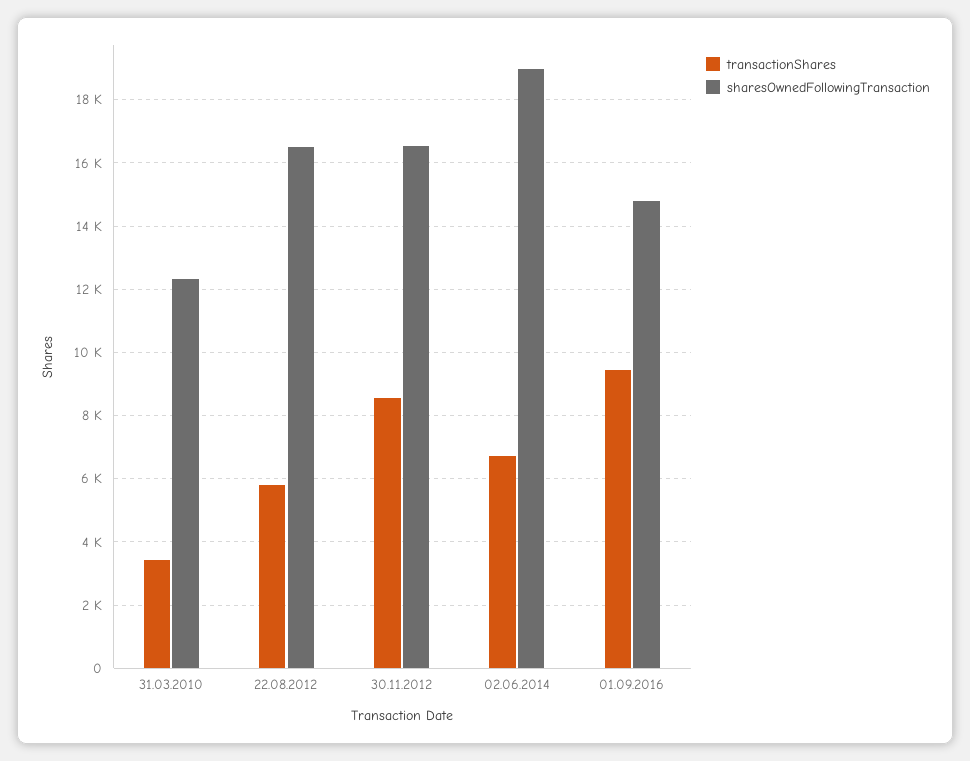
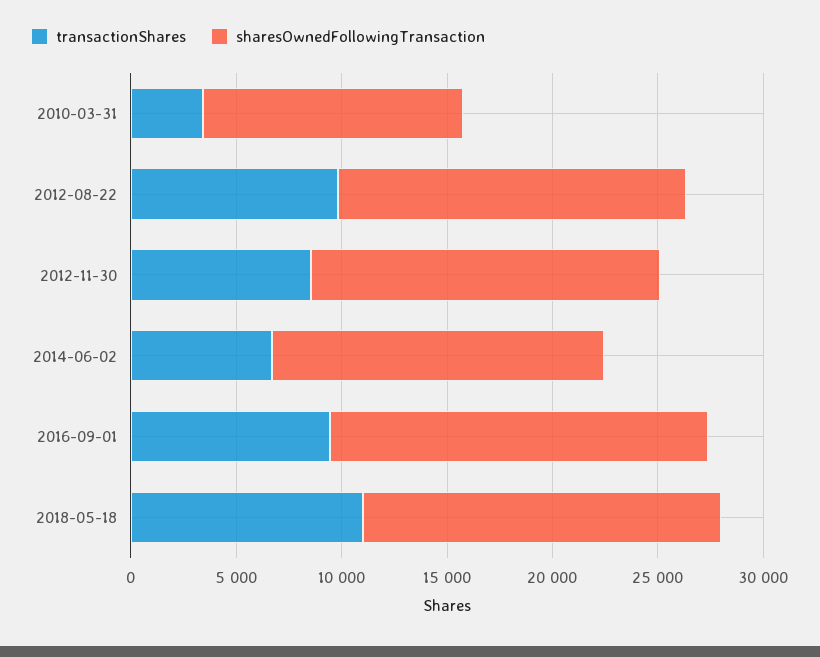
transactionShares, 22.08.2012: 5800 -> 10000
sharesOwnedFollowingTransaction, 02.06.2014: 19000 -> 16000
sharesOwnedFollowingTransaction, 01.09.2016: 14800 -> 18000
transactionShares, 2018-05-18: none -> 11000
sharesOwnedFollowingTransaction, 2018-05-18: none -> 17000

